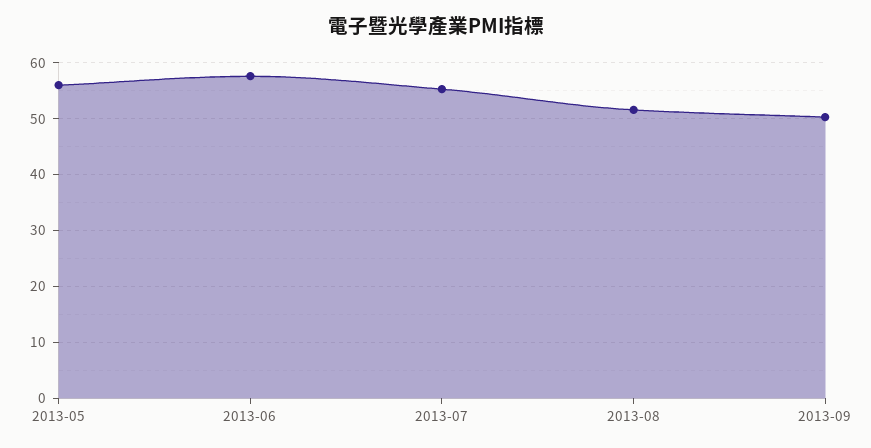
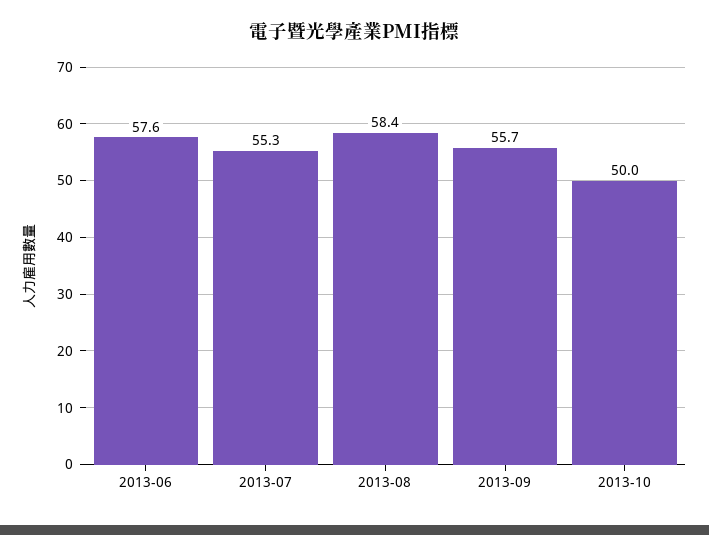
2013-05: 56 -> none
2013-08: 52 -> 58.4
2013-09: 50 -> 55.7
2013-10: none -> 50

